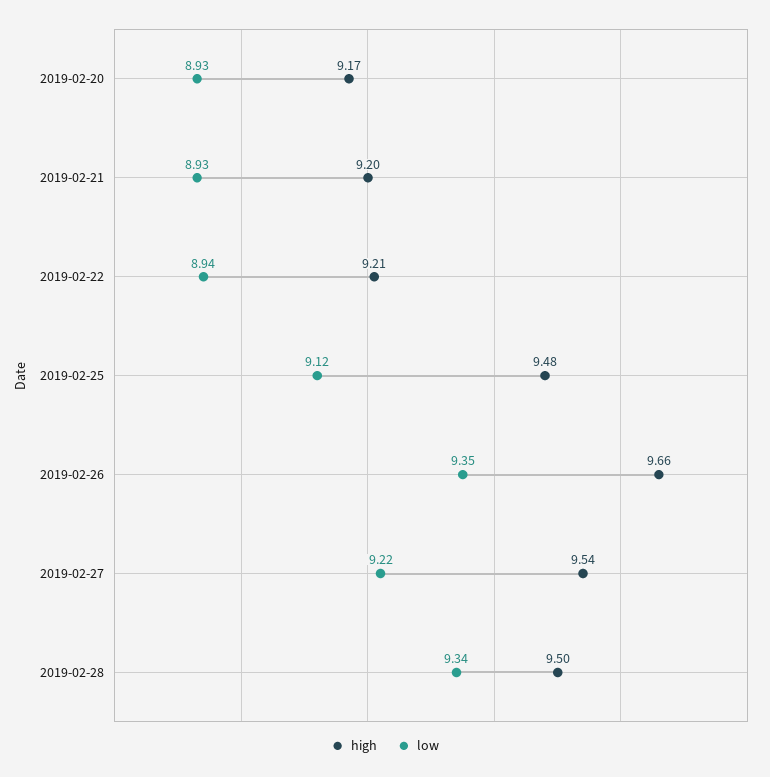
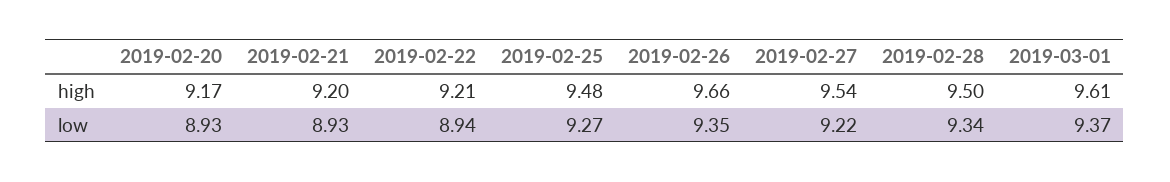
low, 2019-02-25: 9.12 -> 9.27
high, 2019-03-01: none -> 9.61
low, 2019-03-01: none -> 9.37

